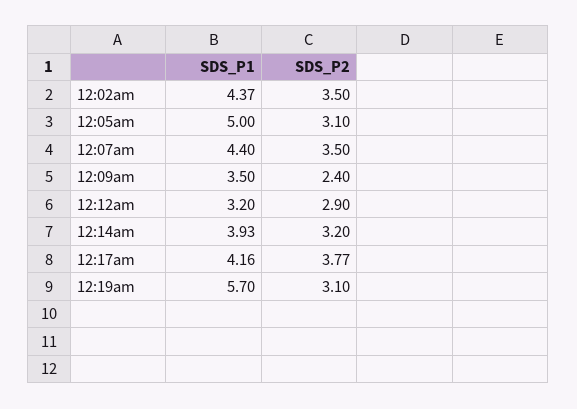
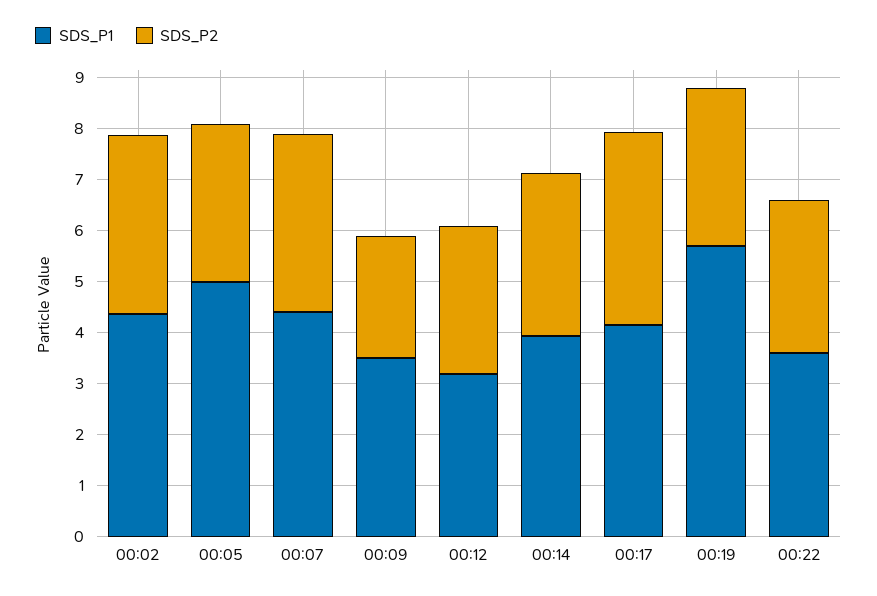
SDS_P1, 00:22: none -> 3.6
SDS_P2, 00:22: none -> 3

